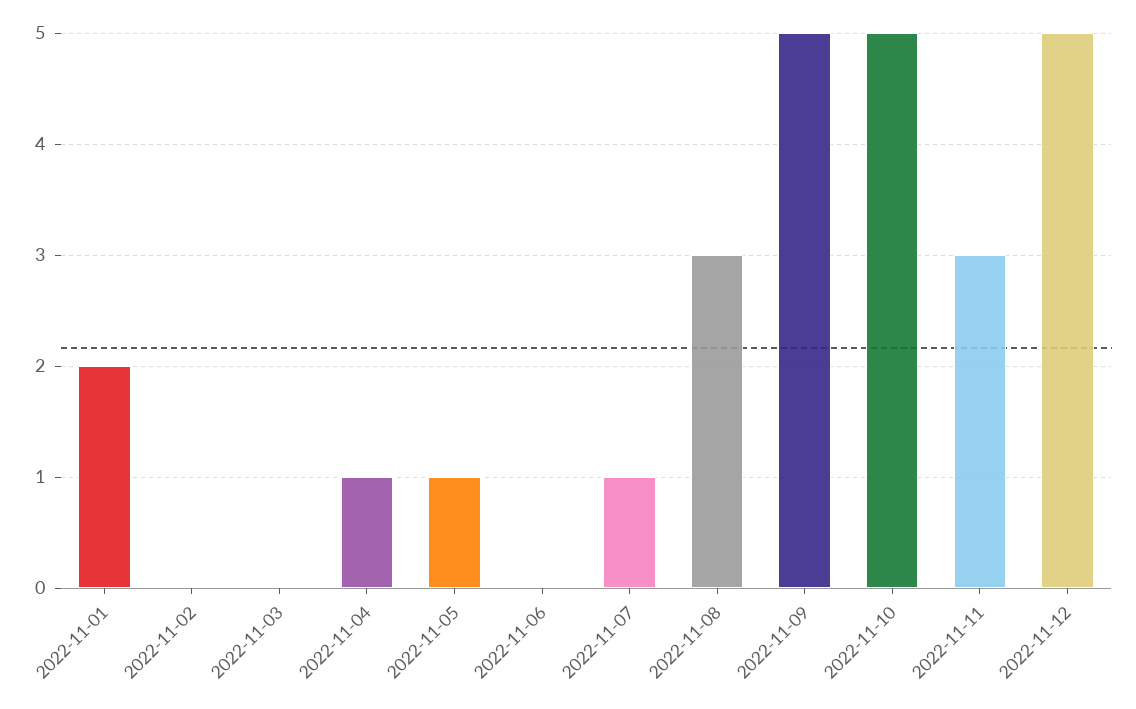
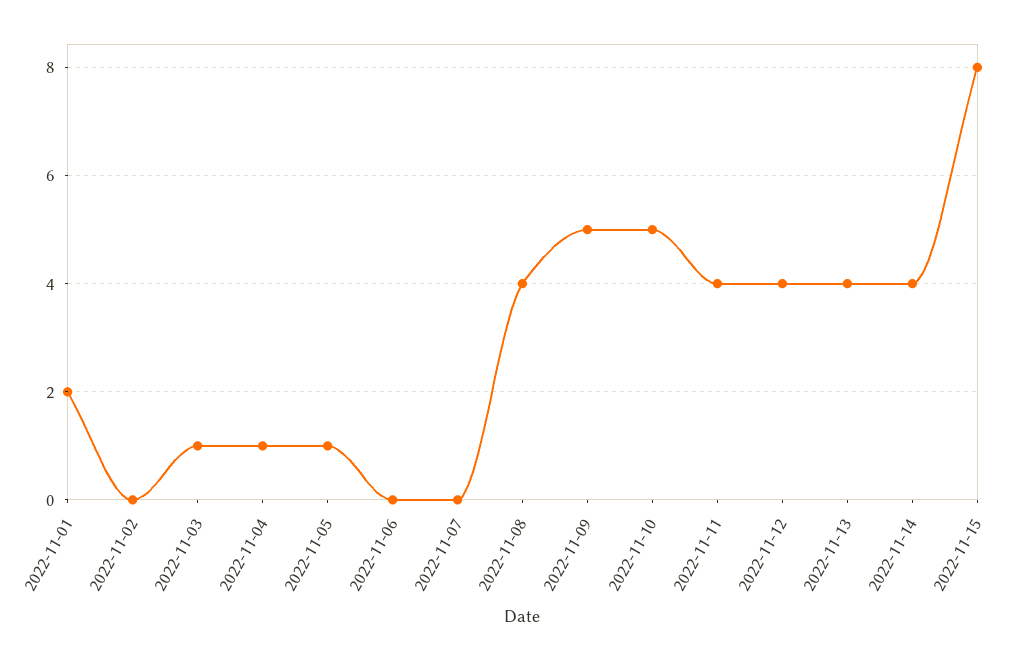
2022-11-03: 0 -> 1
2022-11-07: 1 -> 0
2022-11-08: 3 -> 4
2022-11-11: 3 -> 4
2022-11-12: 5 -> 4
2022-11-13: none -> 4
2022-11-14: none -> 4
2022-11-15: none -> 8

